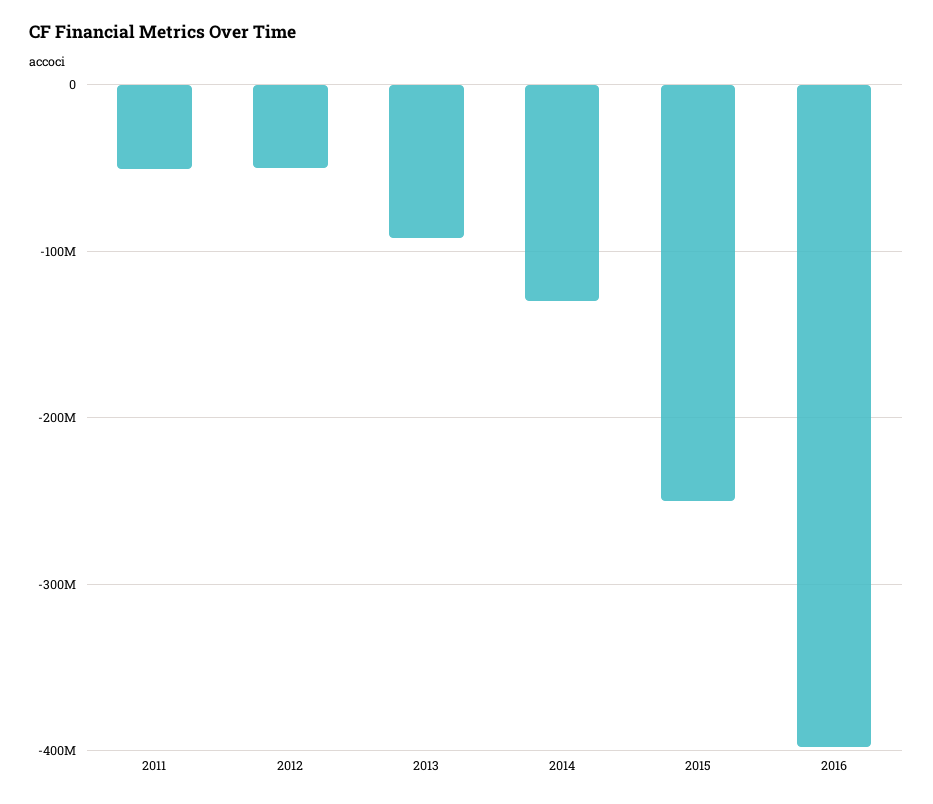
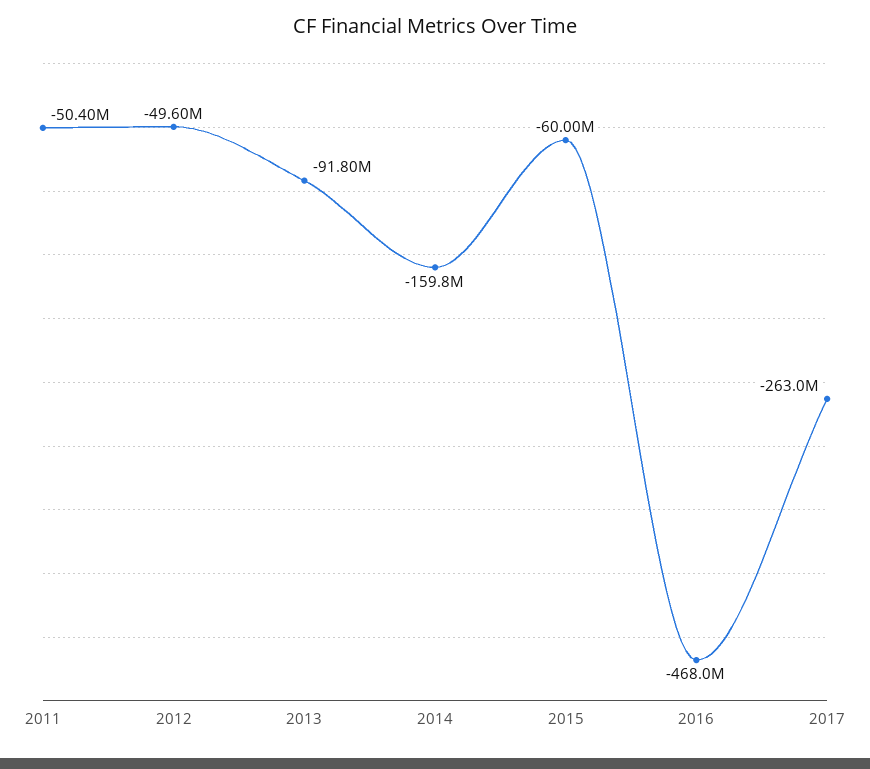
2014: -130000000 -> -159800000
2015: -250000000 -> -60000000
2016: -400000000 -> -468000000
2017: none -> -263000000

